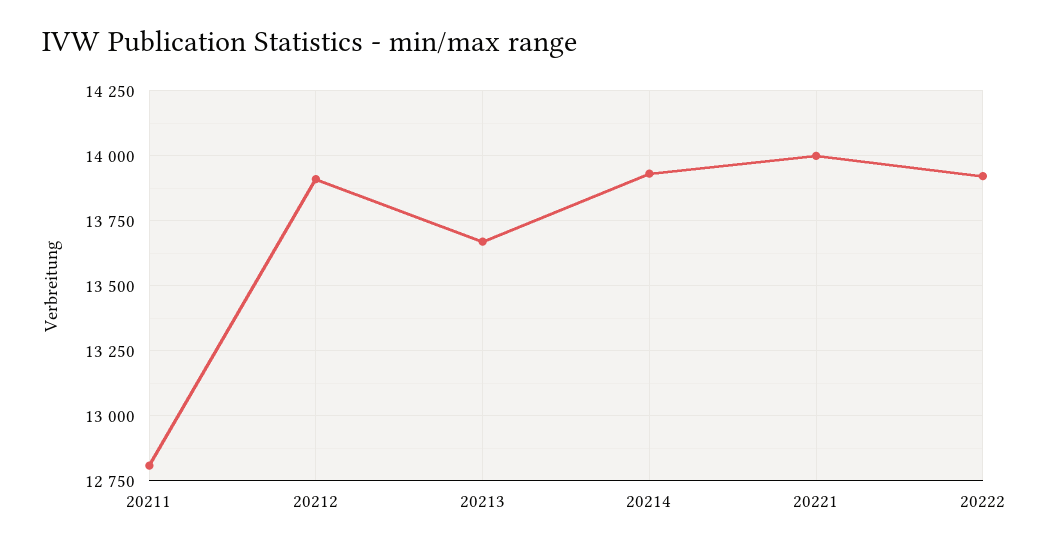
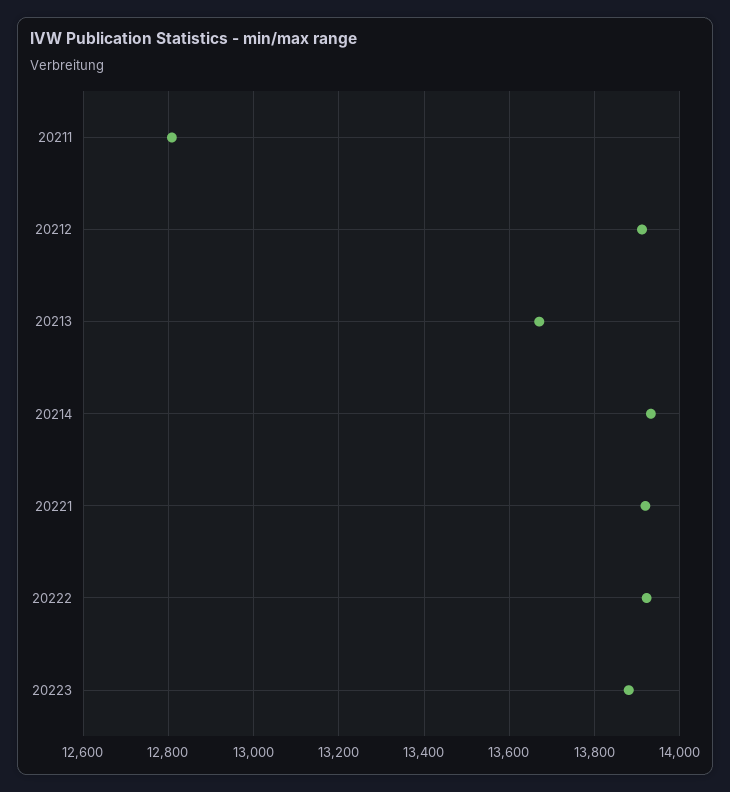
20221: 14000 -> 13920
20223: none -> 13880

